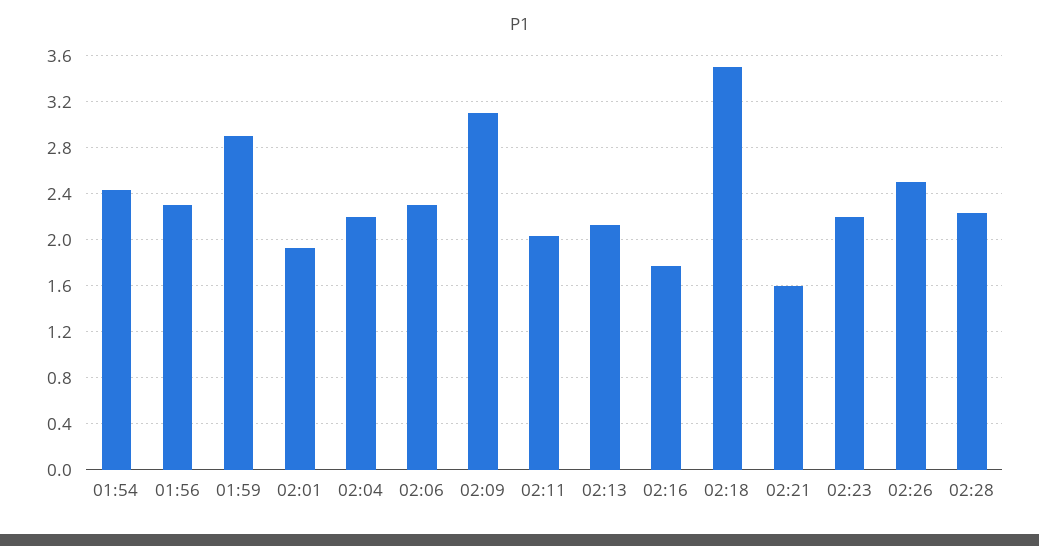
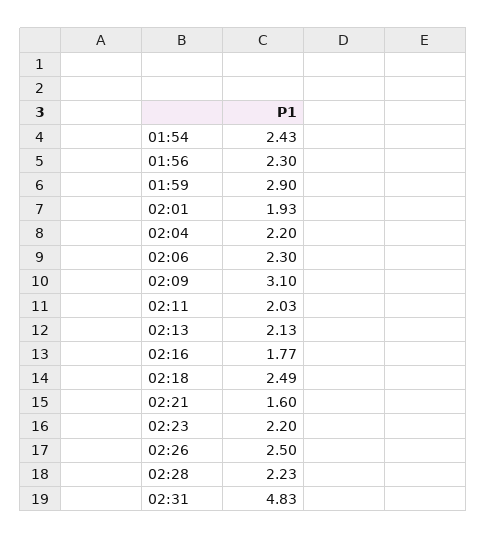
02:18: 3.5 -> 2.49
02:31: none -> 4.83

